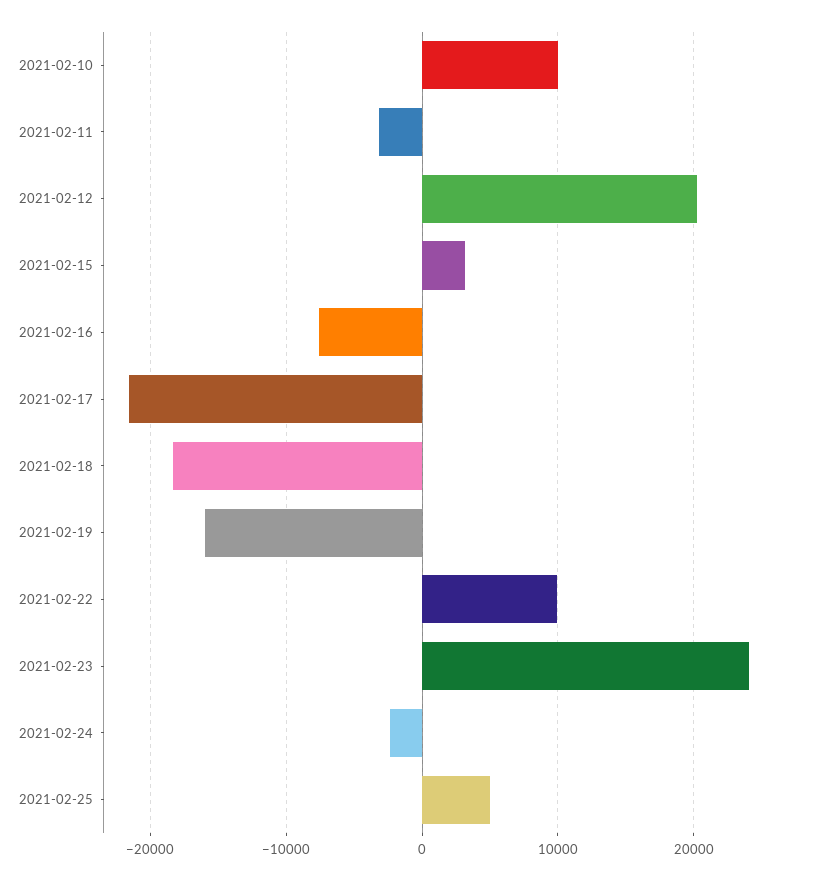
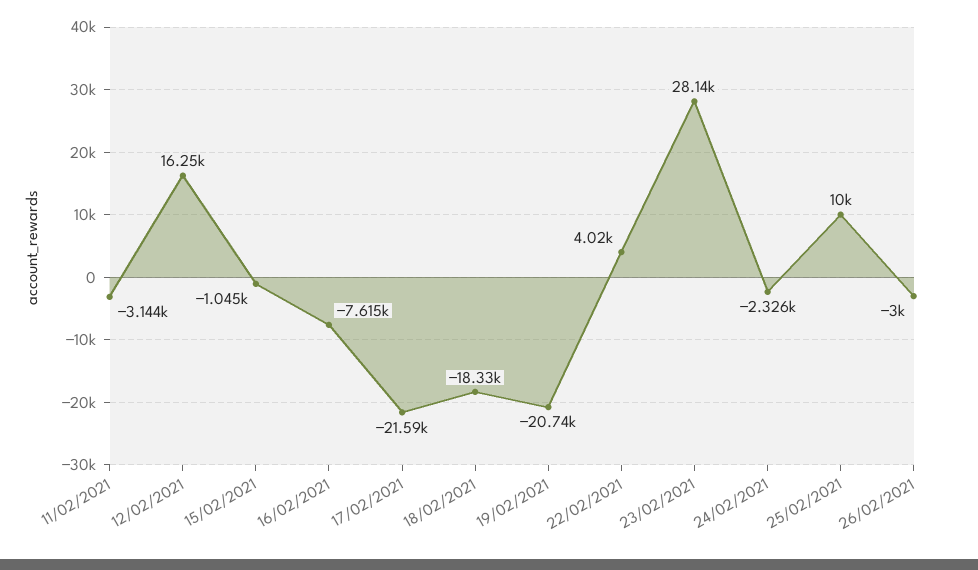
2021-02-10: 10000 -> none
2021-02-12: 20000 -> 16250
2021-02-15: 3000 -> -1045
2021-02-19: -16000 -> -20740
2021-02-22: 10000 -> 4020
2021-02-23: 24000 -> 28140
2021-02-25: 5000 -> 10000
26/02/2021: none -> -3000

